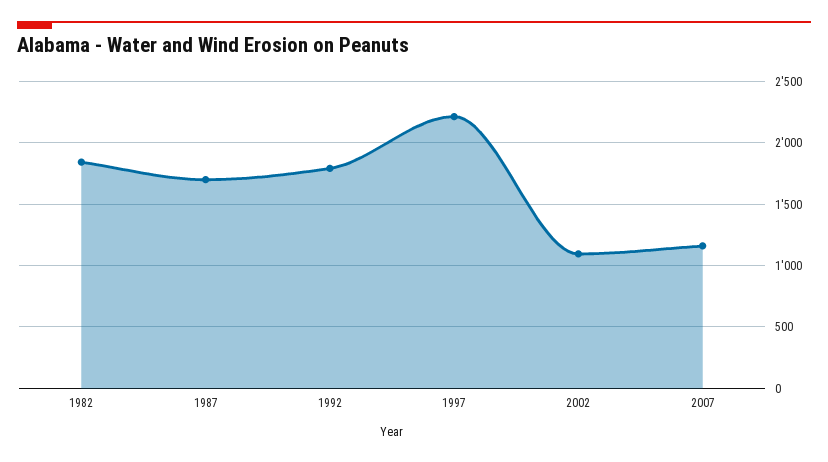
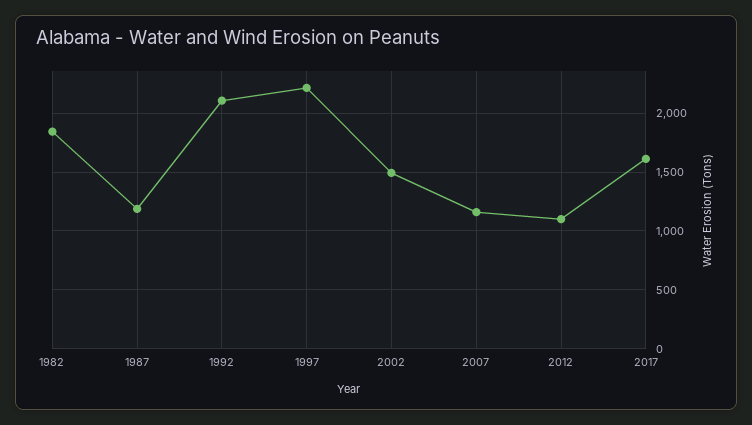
1987: 1700 -> 1200
1992: 1800 -> 2100
2002: 1100 -> 1500
2012: none -> 1100
2017: none -> 1600

